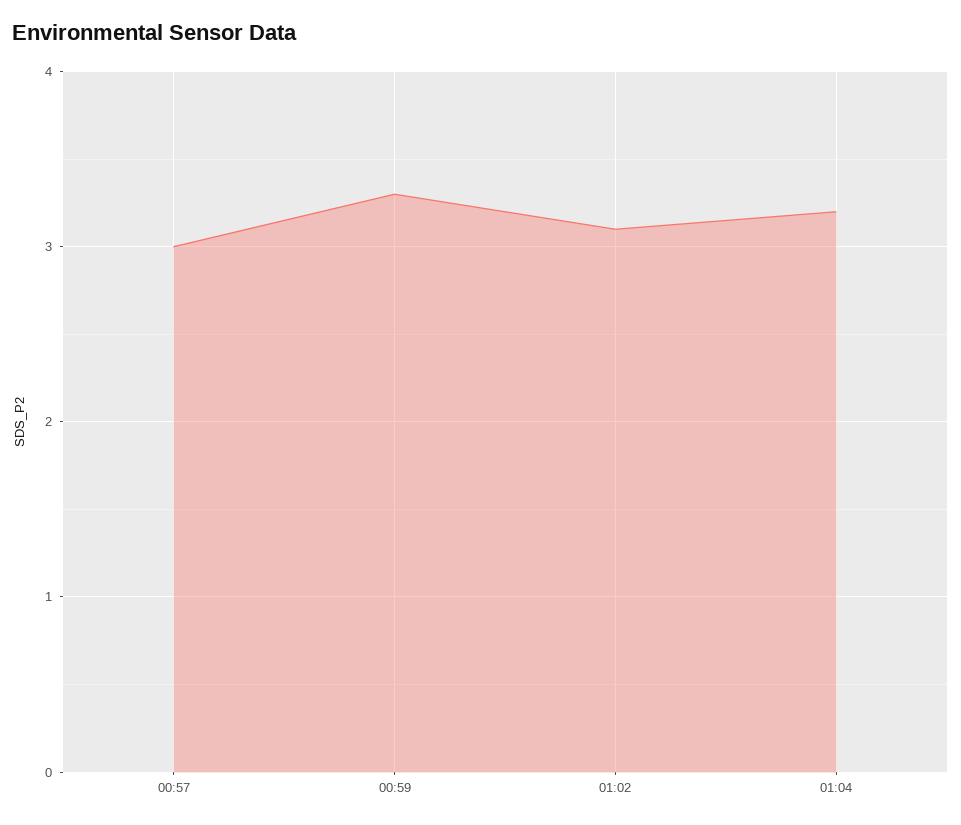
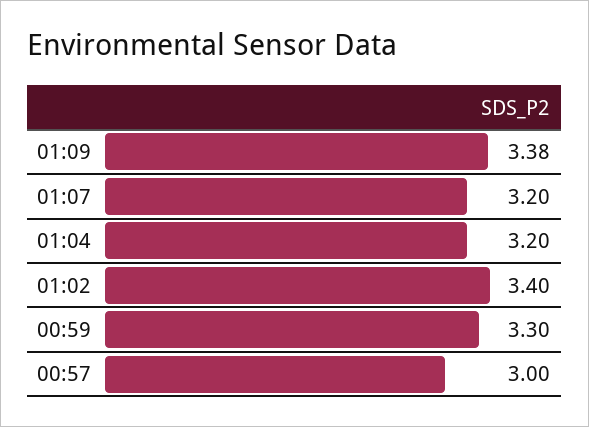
01:02: 3.1 -> 3.4
01:09: none -> 3.38
01:07: none -> 3.2

